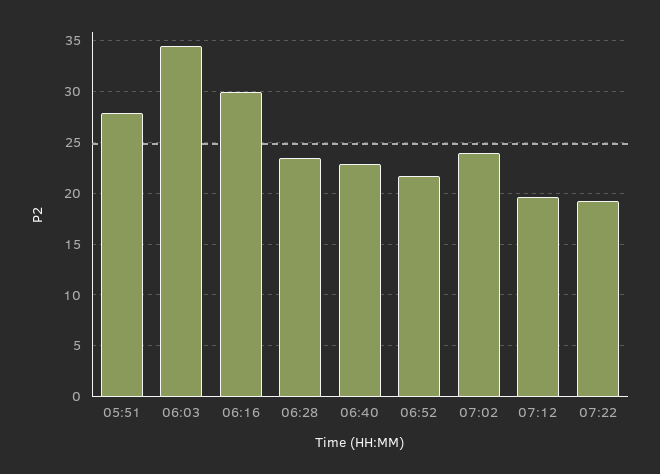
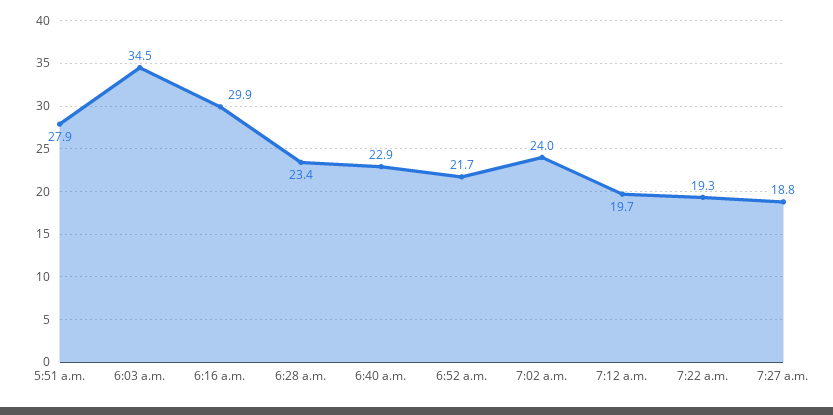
7:27 a.m.: none -> 18.8

